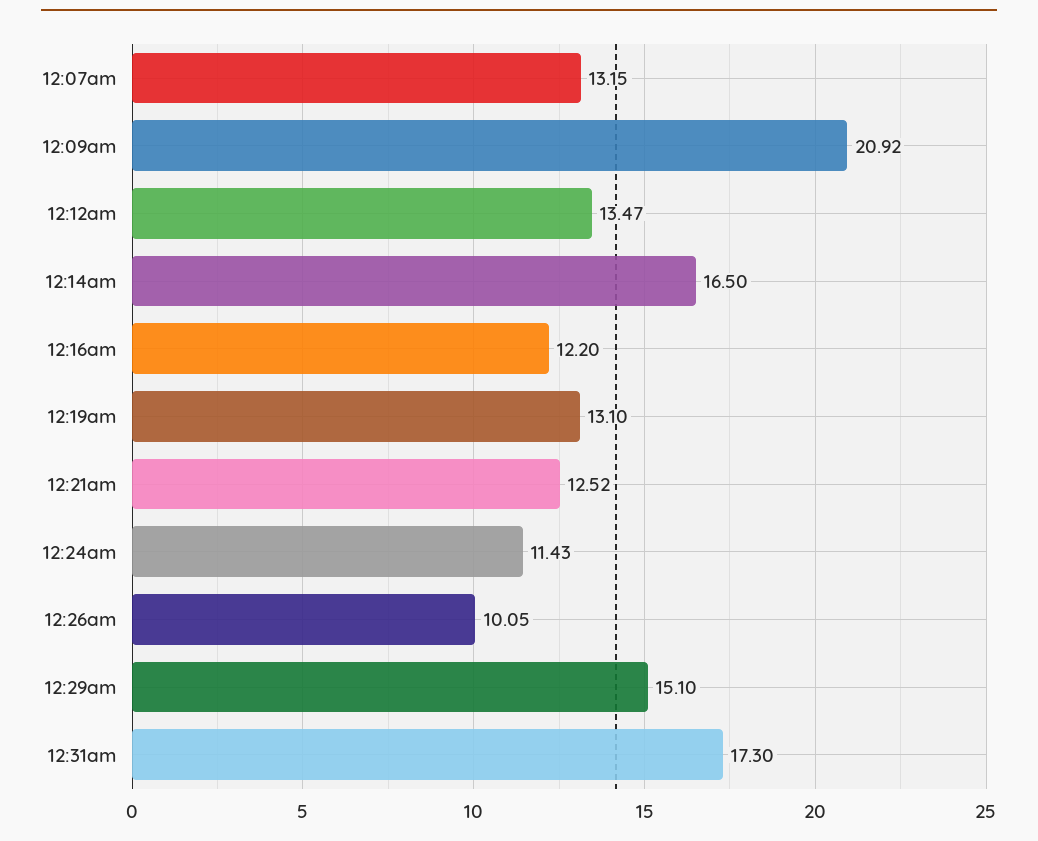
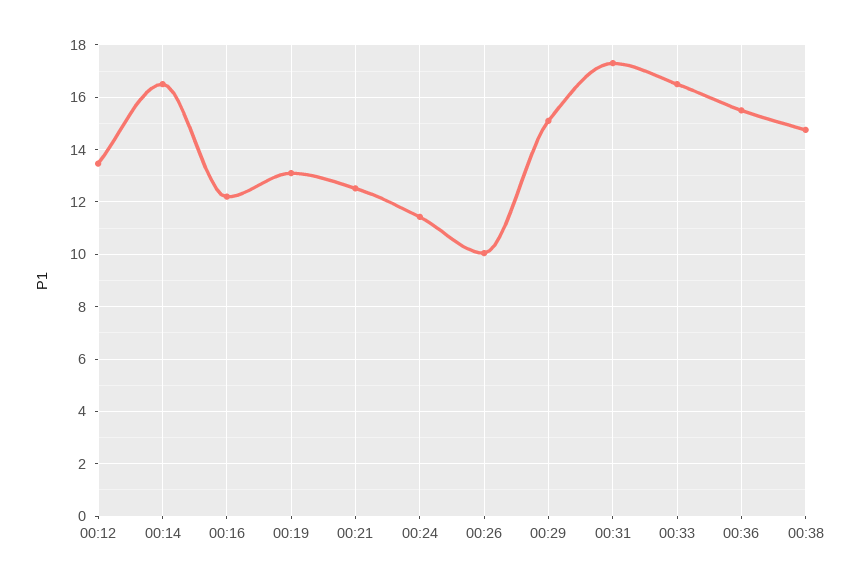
12:07am: 13.15 -> none
12:09am: 20.92 -> none
00:33: none -> 16.5
00:36: none -> 15.5
00:38: none -> 14.75

